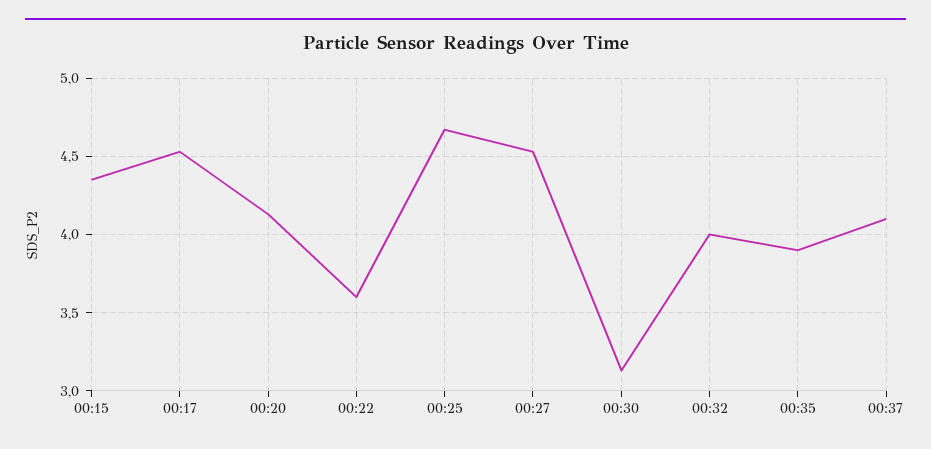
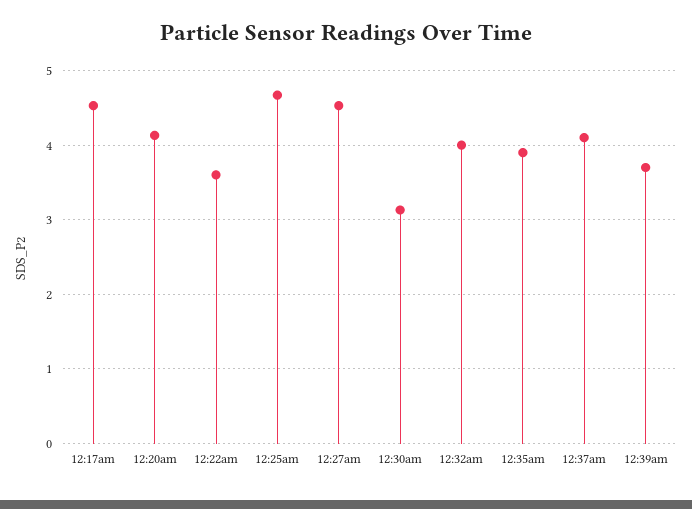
00:15: 4.35 -> none
12:39am: none -> 3.7

